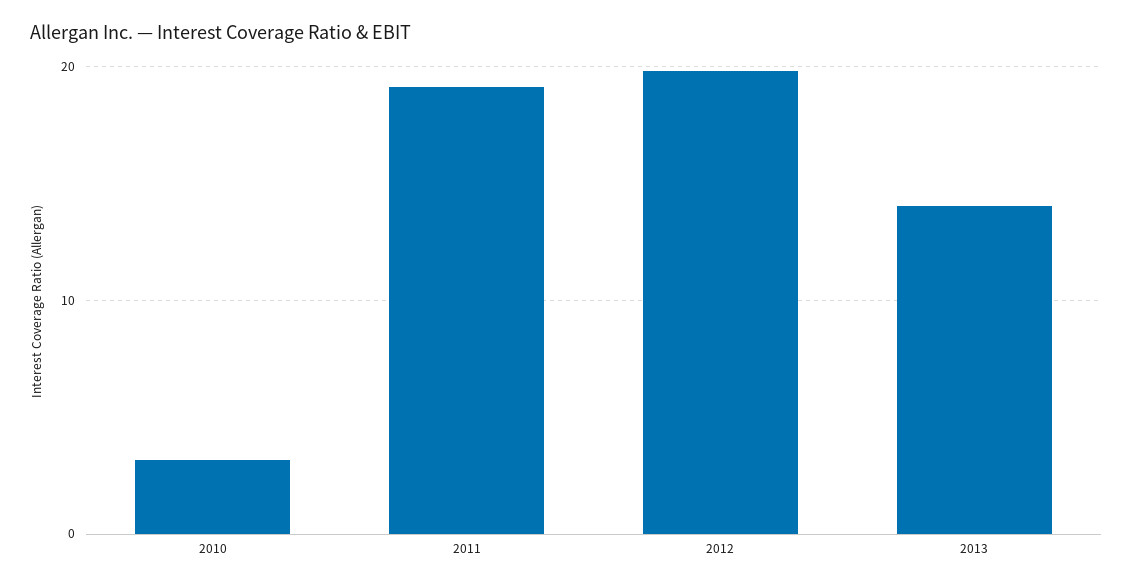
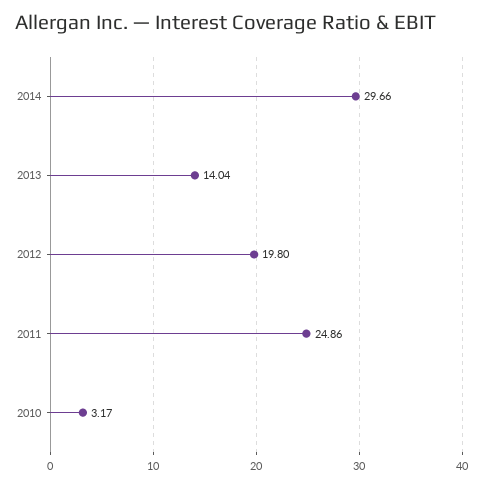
2011: 19 -> 24.86
2014: none -> 29.66

